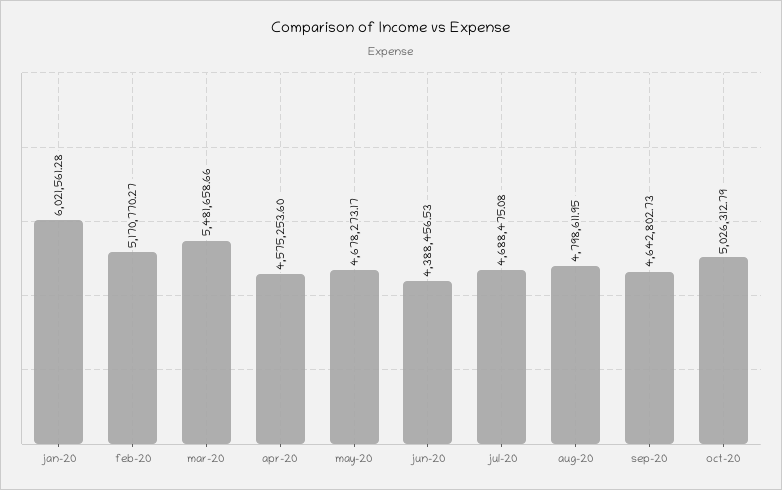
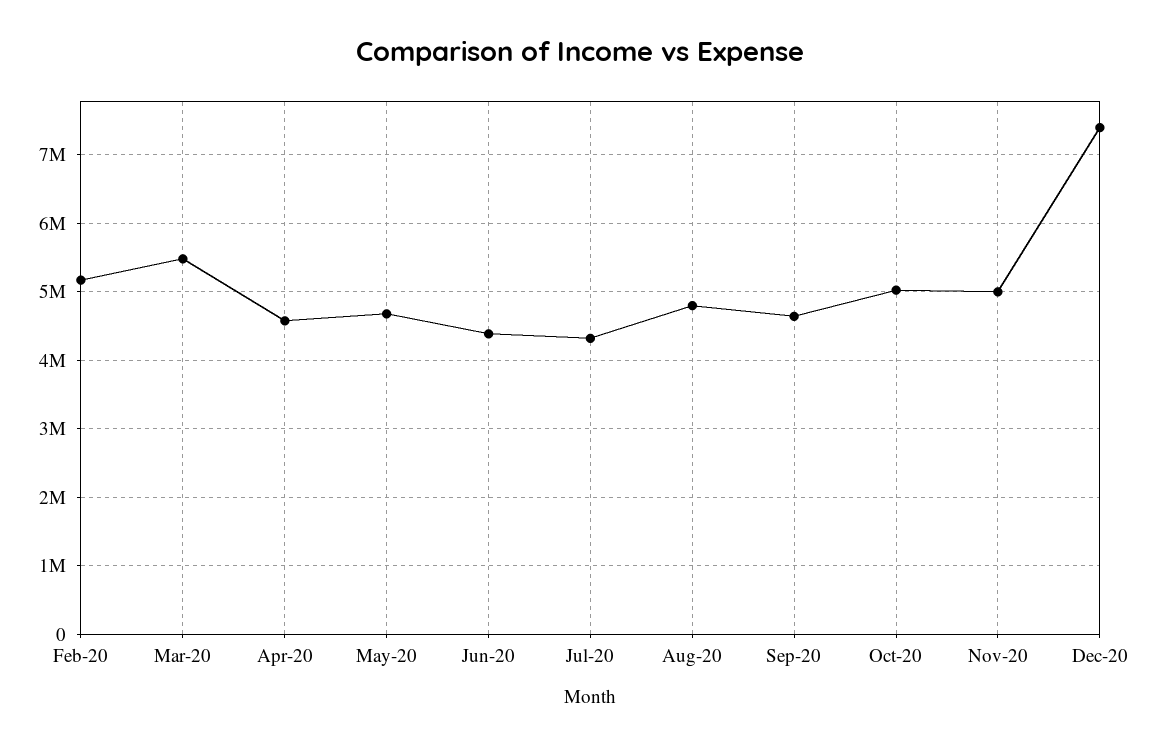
jan-20: 6021561.28 -> none
jul-20: 4688475.08 -> 4300000
Nov-20: none -> 5000000
Dec-20: none -> 7400000

